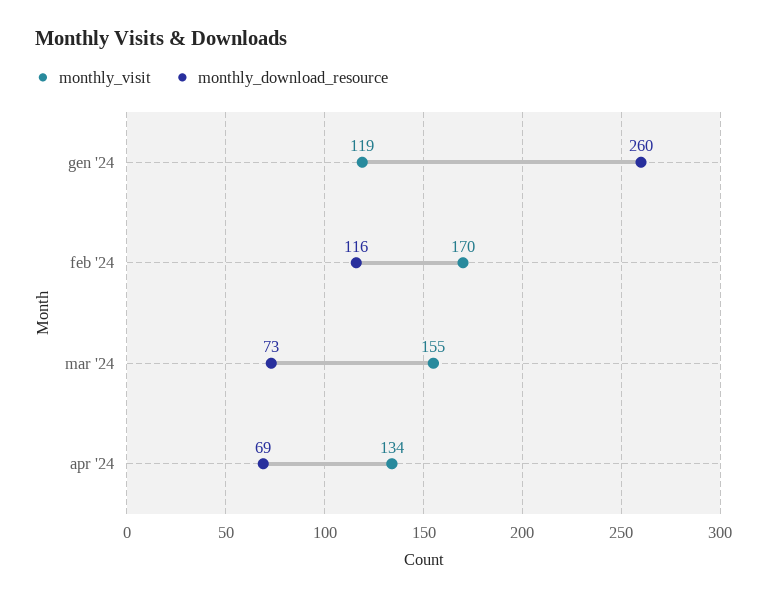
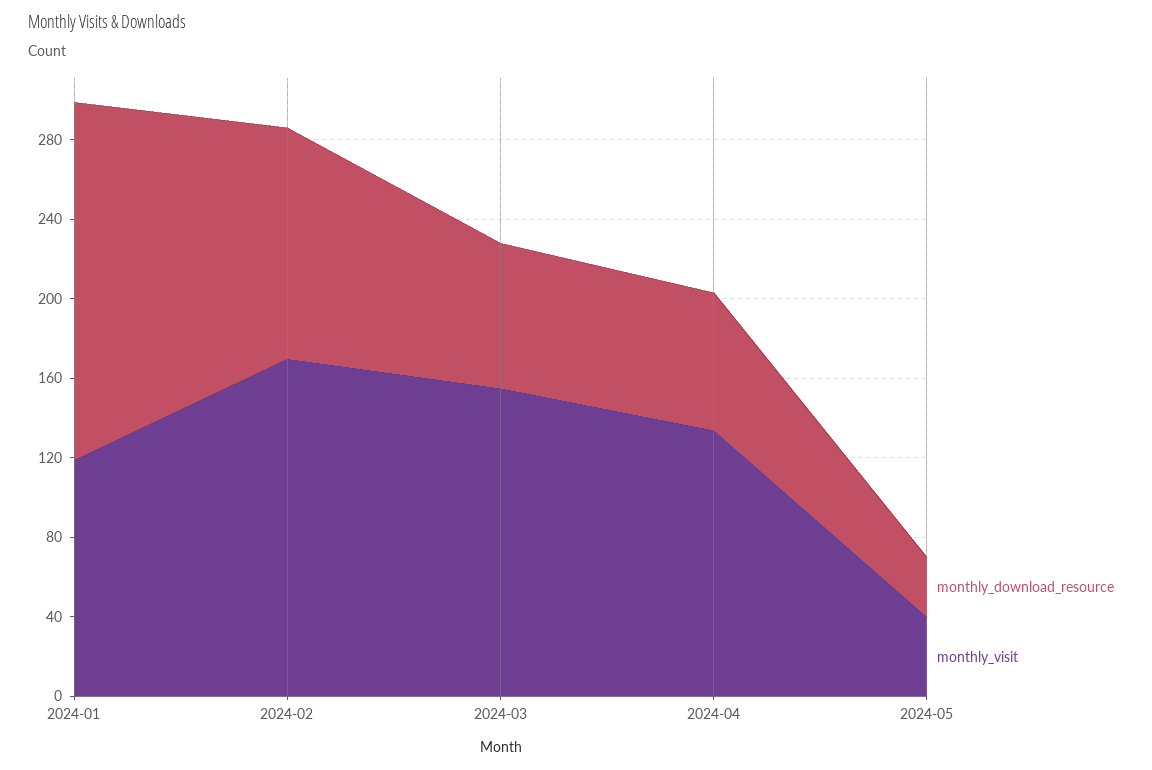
monthly_download_resource, gen '24: 260 -> 180
monthly_download_resource, 2024-05: none -> 30
monthly_visit, 2024-05: none -> 40

